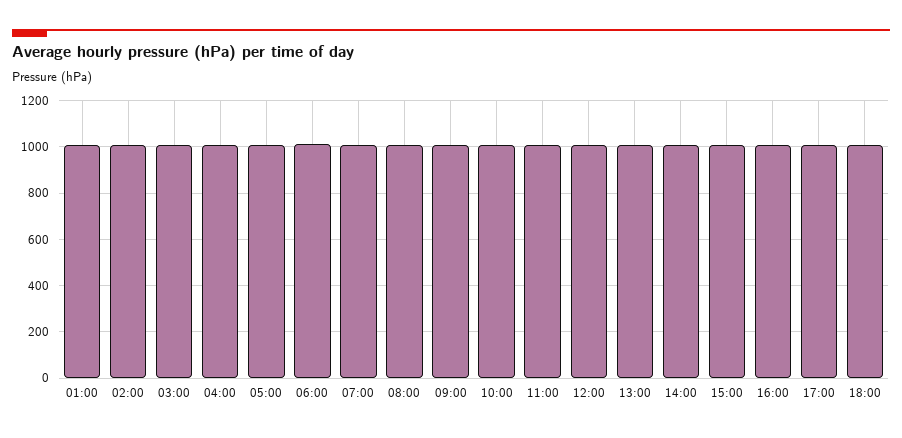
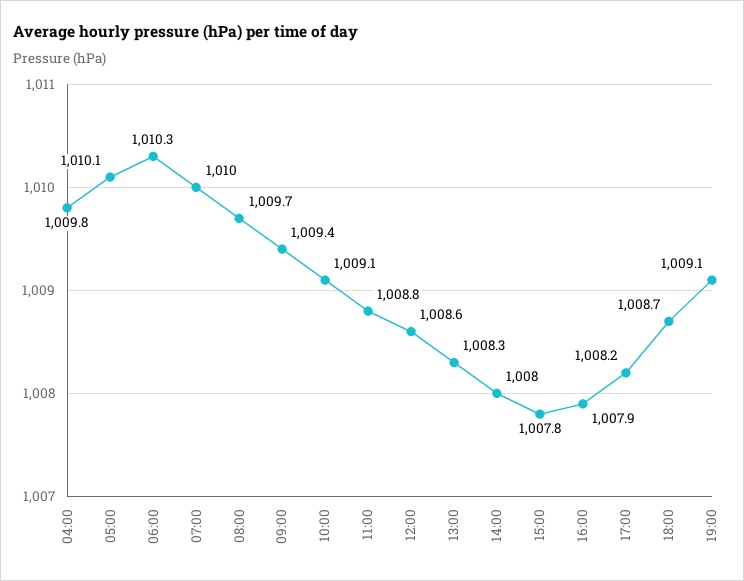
01:00: 1000 -> none
02:00: 1000 -> none
03:00: 1000 -> none
19:00: none -> 1009.1

